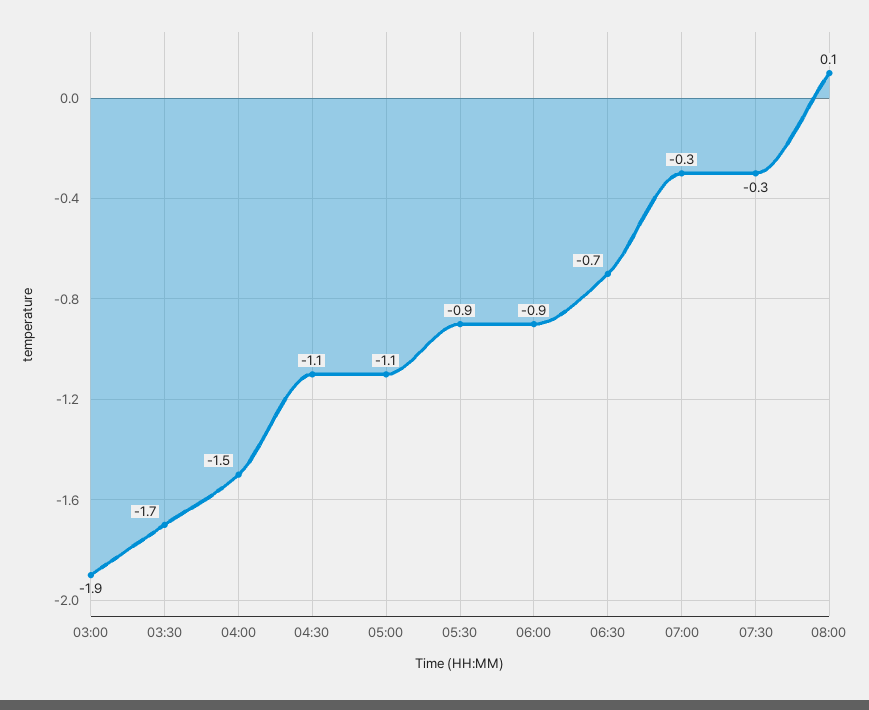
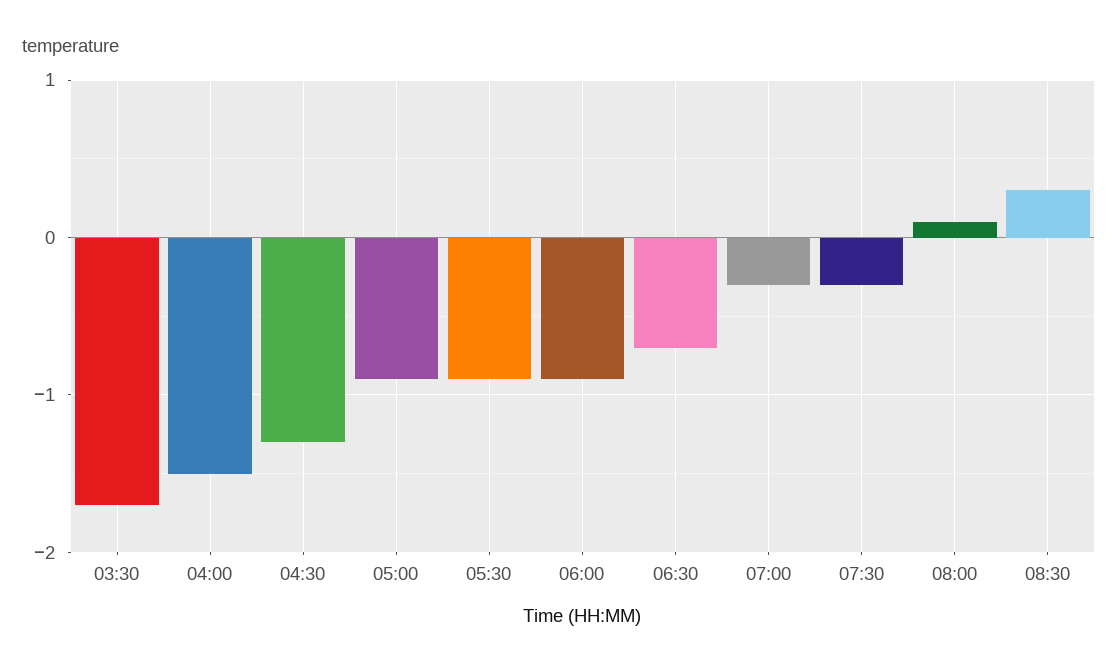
03:00: -1.9 -> none
04:30: -1.1 -> -1.3
05:00: -1.1 -> -0.9
08:30: none -> 0.3

